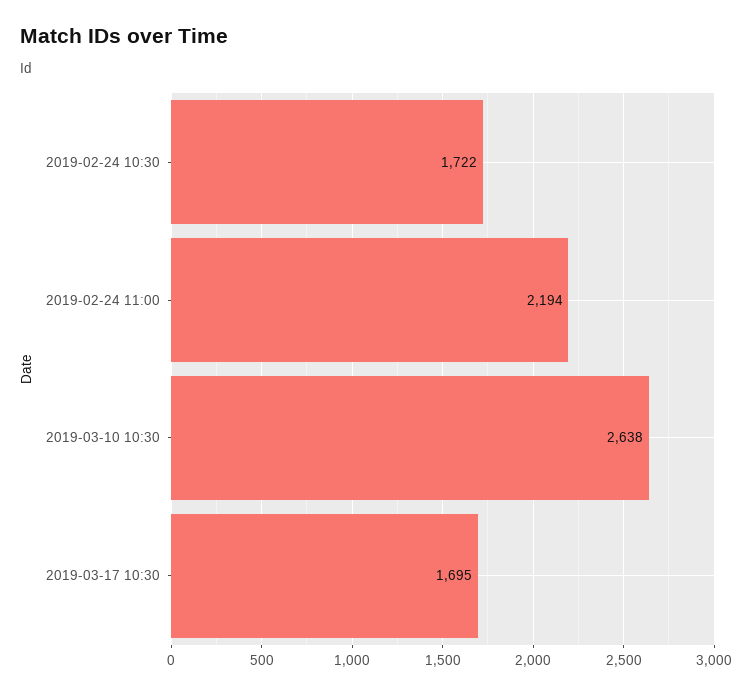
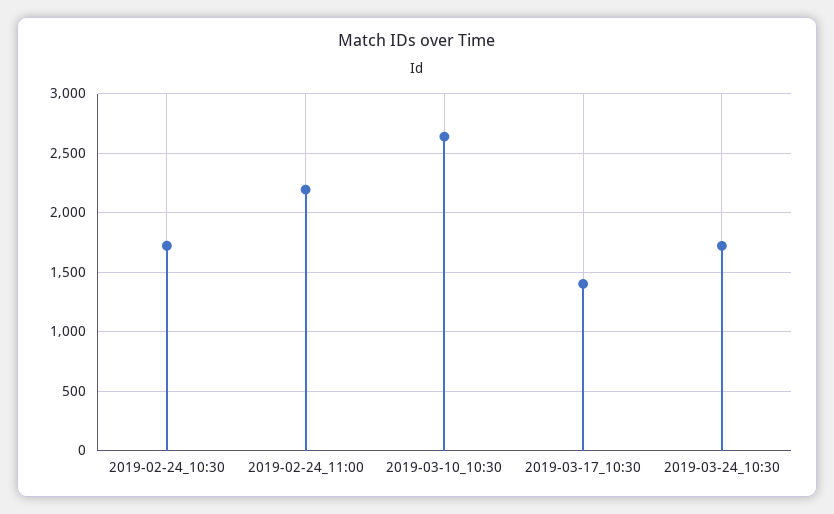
2019-03-17 10:30: 1695 -> 1400
2019-03-24_10:30: none -> 1700

